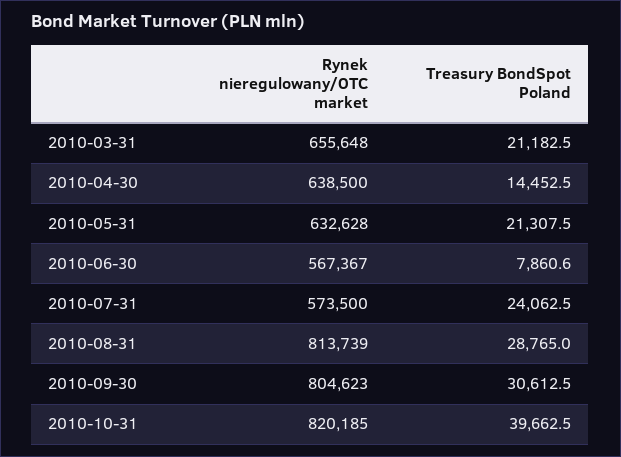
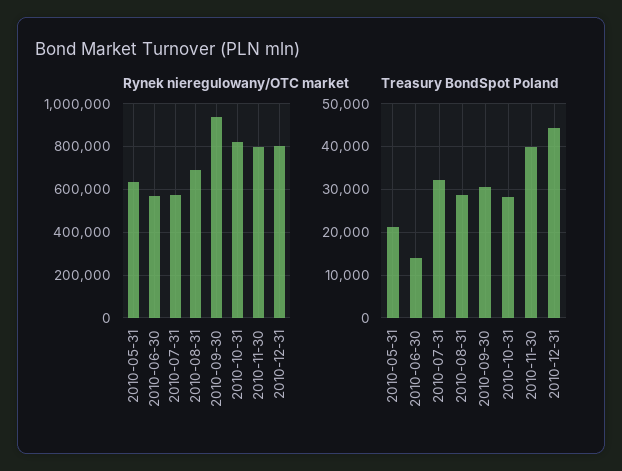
Rynek nieregulowany/OTC market, 2010-03-31: 655648 -> none
Treasury BondSpot Poland, 2010-03-31: 21182.5 -> none
Rynek nieregulowany/OTC market, 2010-04-30: 638500 -> none
Treasury BondSpot Poland, 2010-04-30: 14452.5 -> none
Treasury BondSpot Poland, 2010-06-30: 7860.6 -> 14000
Treasury BondSpot Poland, 2010-07-31: 24062.5 -> 32000
Rynek nieregulowany/OTC market, 2010-08-31: 813739 -> 700000
Rynek nieregulowany/OTC market, 2010-09-30: 804623 -> 950000
Treasury BondSpot Poland, 2010-10-31: 39662.5 -> 28000
Rynek nieregulowany/OTC market, 2010-11-30: none -> 800000
Rynek nieregulowany/OTC market, 2010-12-31: none -> 800000
Treasury BondSpot Poland, 2010-11-30: none -> 40000
Treasury BondSpot Poland, 2010-12-31: none -> 44000

